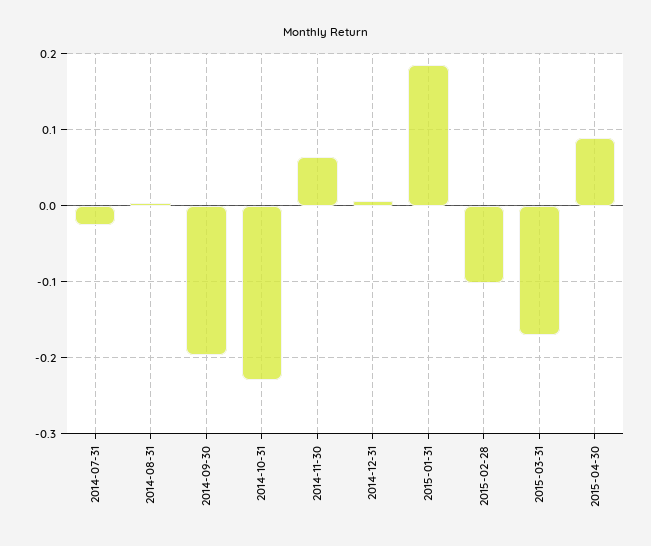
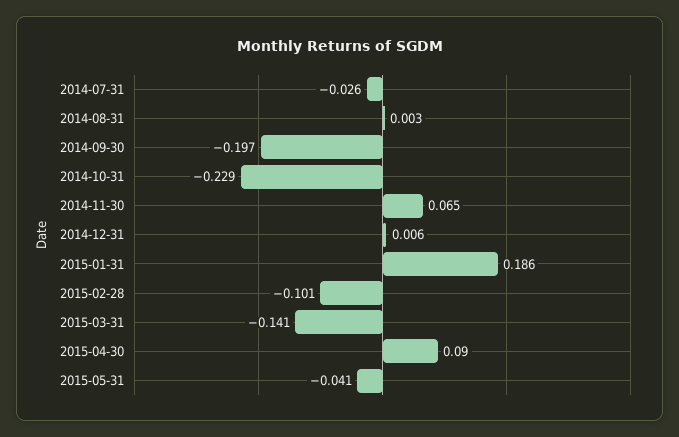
2015-03-31: -0.17 -> -0.141
2015-05-31: none -> -0.041

